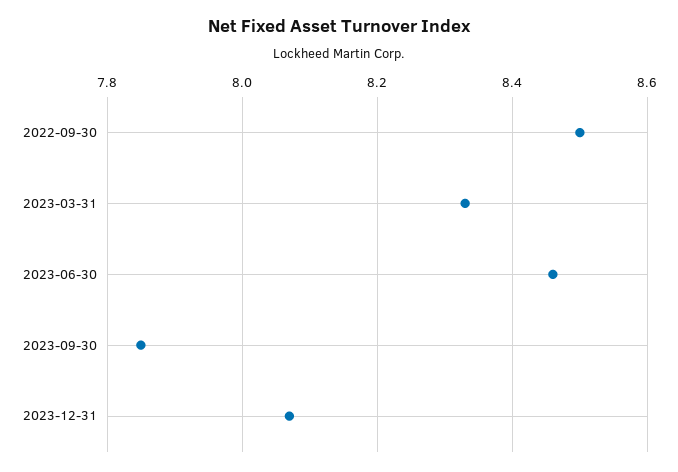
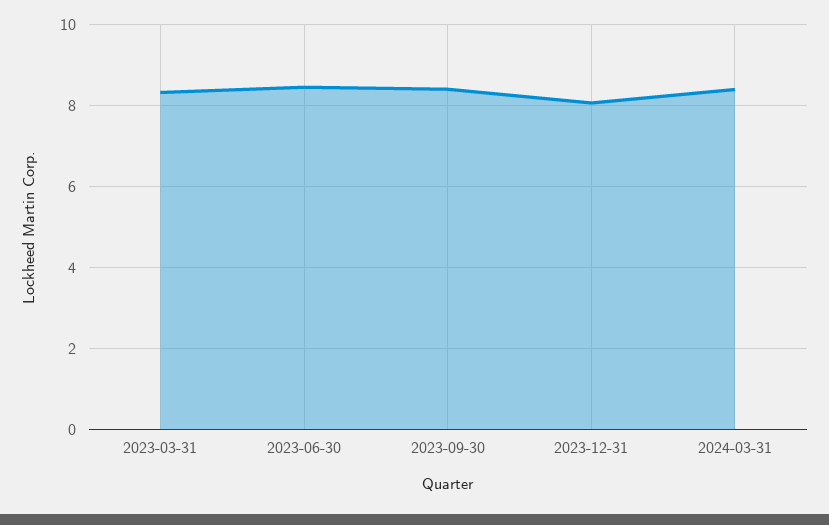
2022-09-30: 8.5 -> none
2023-09-30: 7.85 -> 8.4
2024-03-31: none -> 8.4

